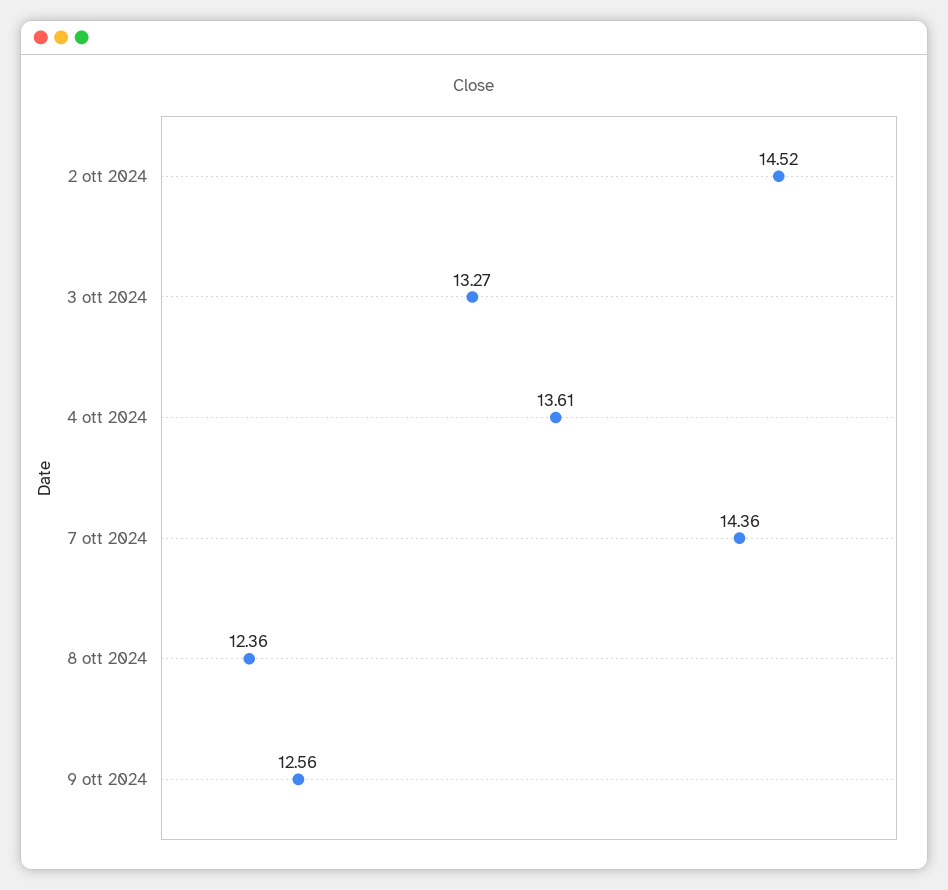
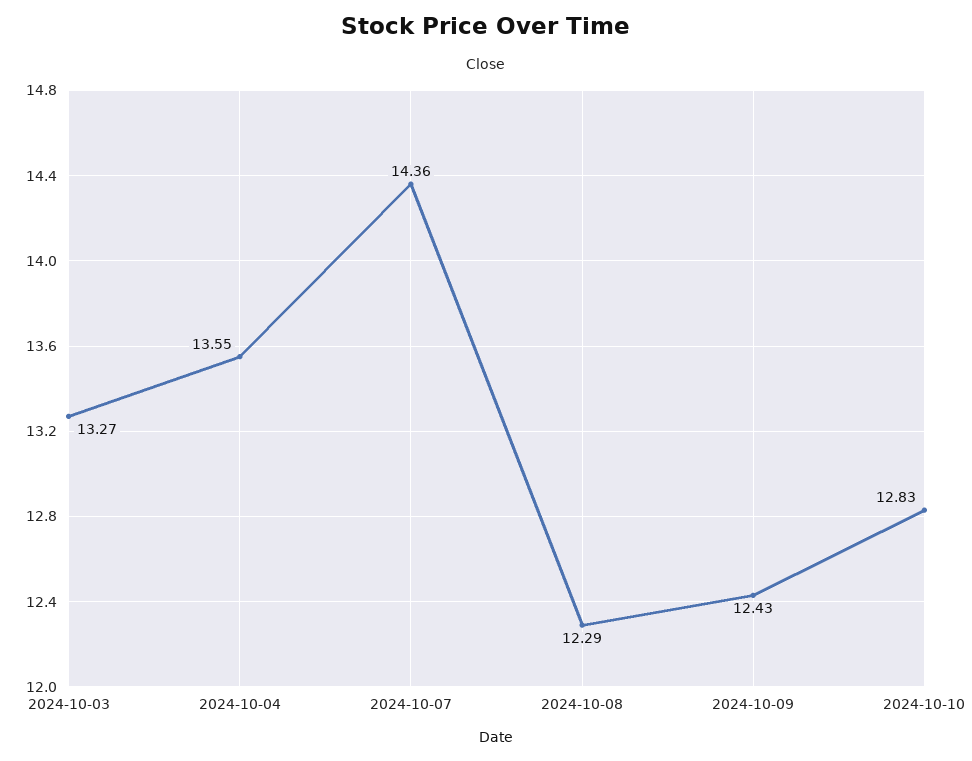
2 ott 2024: 14.52 -> none
4 ott 2024: 13.61 -> 13.55
8 ott 2024: 12.36 -> 12.29
9 ott 2024: 12.56 -> 12.43
2024-10-10: none -> 12.83

